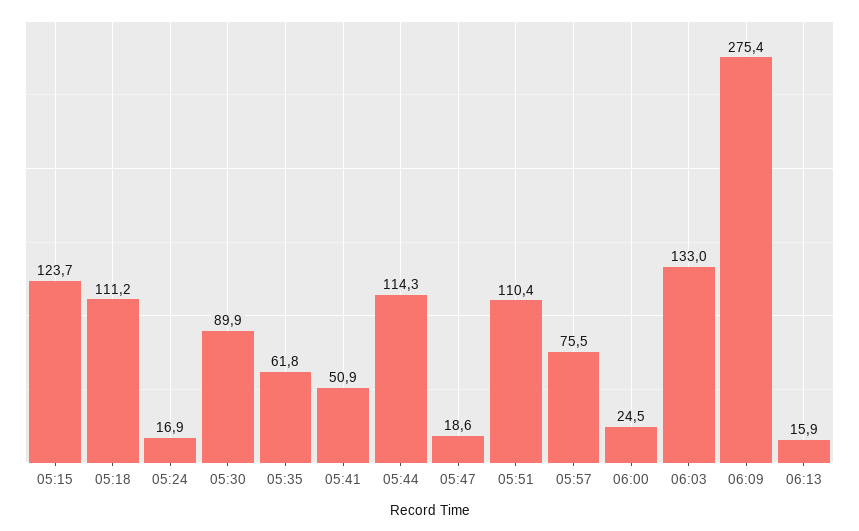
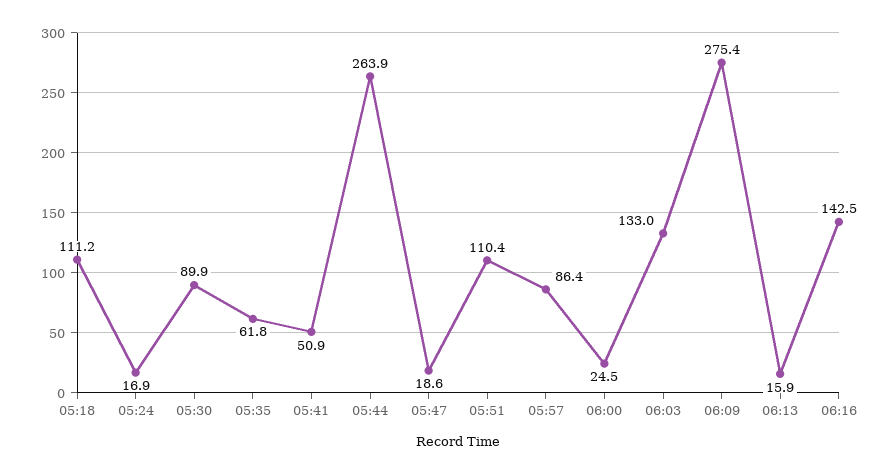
05:15: 123.7 -> none
05:44: 114.3 -> 263.9
05:57: 75.5 -> 86.4
06:16: none -> 142.5

